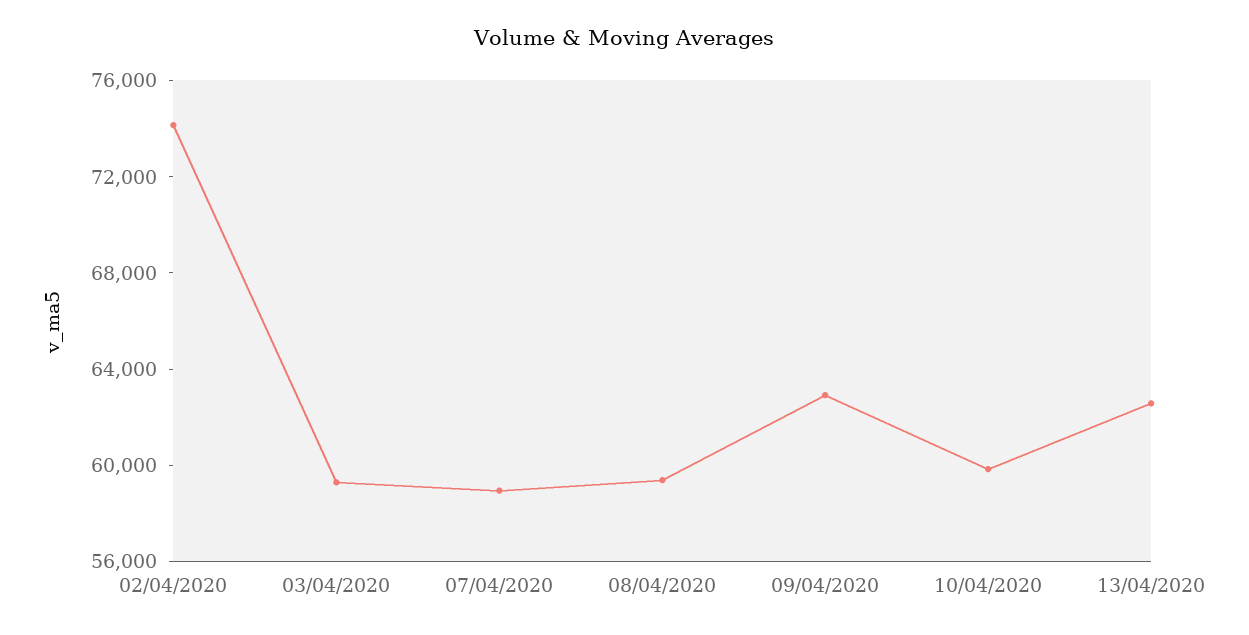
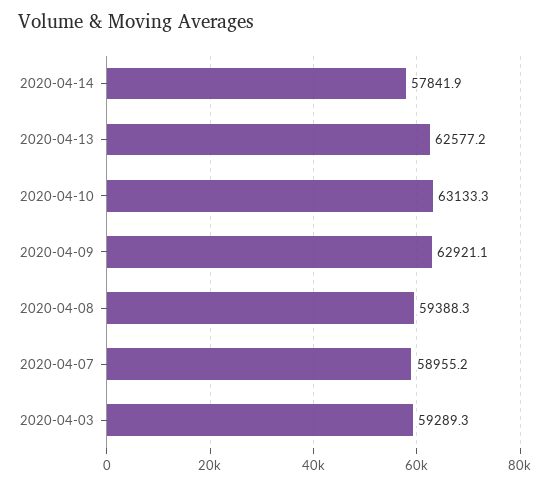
02/04/2020: 74000 -> none
10/04/2020: 60000 -> 63133.3
2020-04-14: none -> 57841.9

